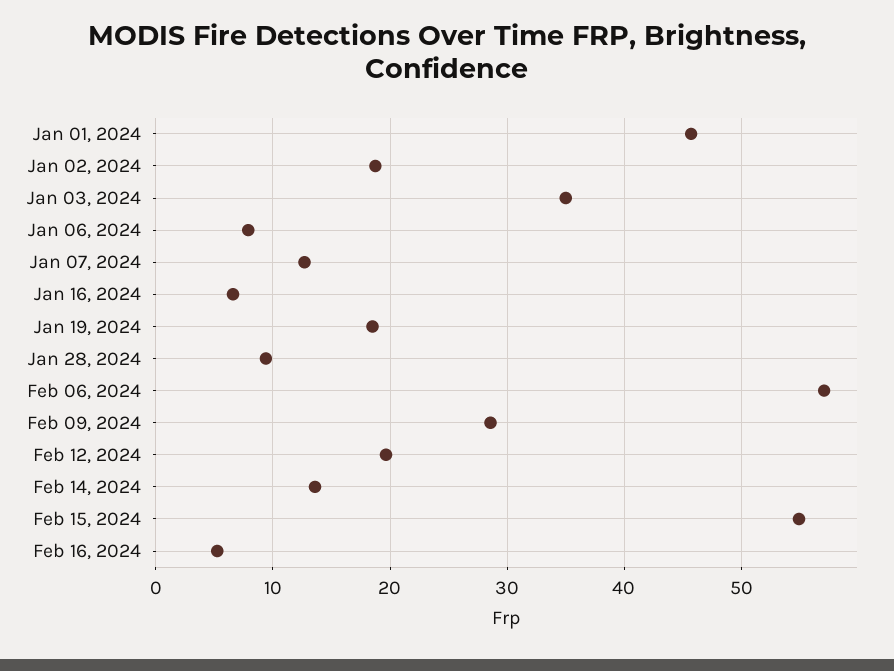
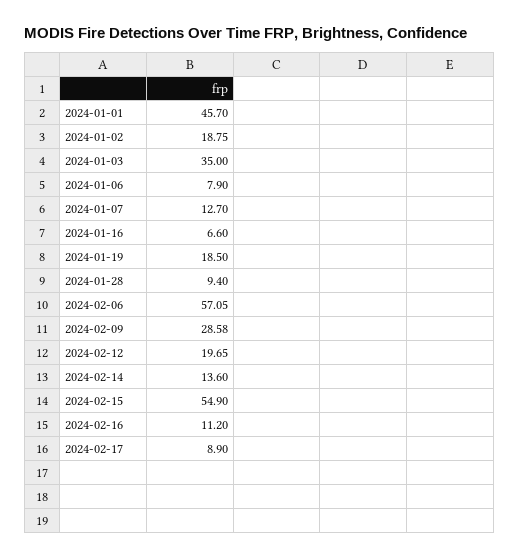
Feb 16, 2024: 5 -> 11.2
2024-02-17: none -> 8.9

